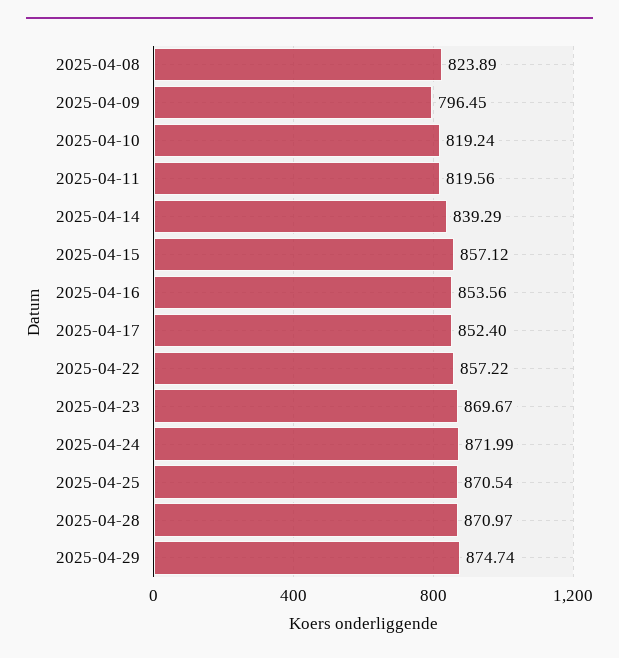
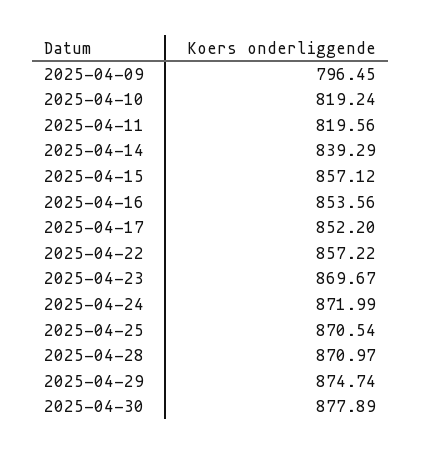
2025-04-08: 823.89 -> none
2025-04-17: 852.4 -> 852.2
2025-04-30: none -> 877.89

